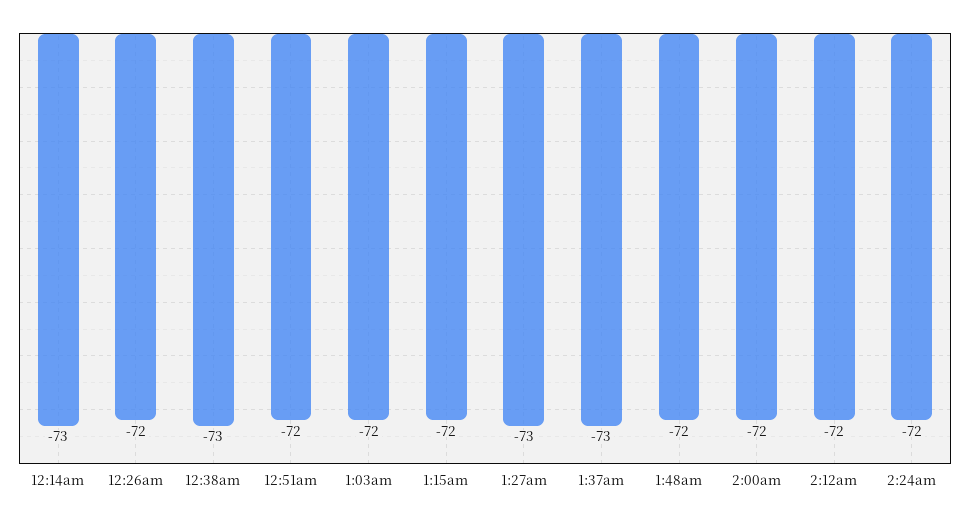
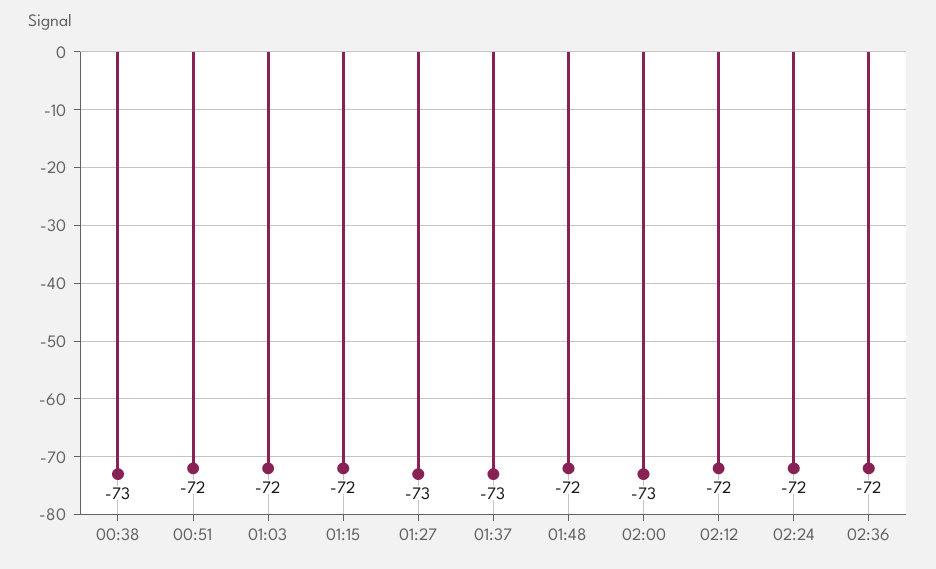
12:14am: -73 -> none
12:26am: -72 -> none
2:00am: -72 -> -73
02:36: none -> -72

